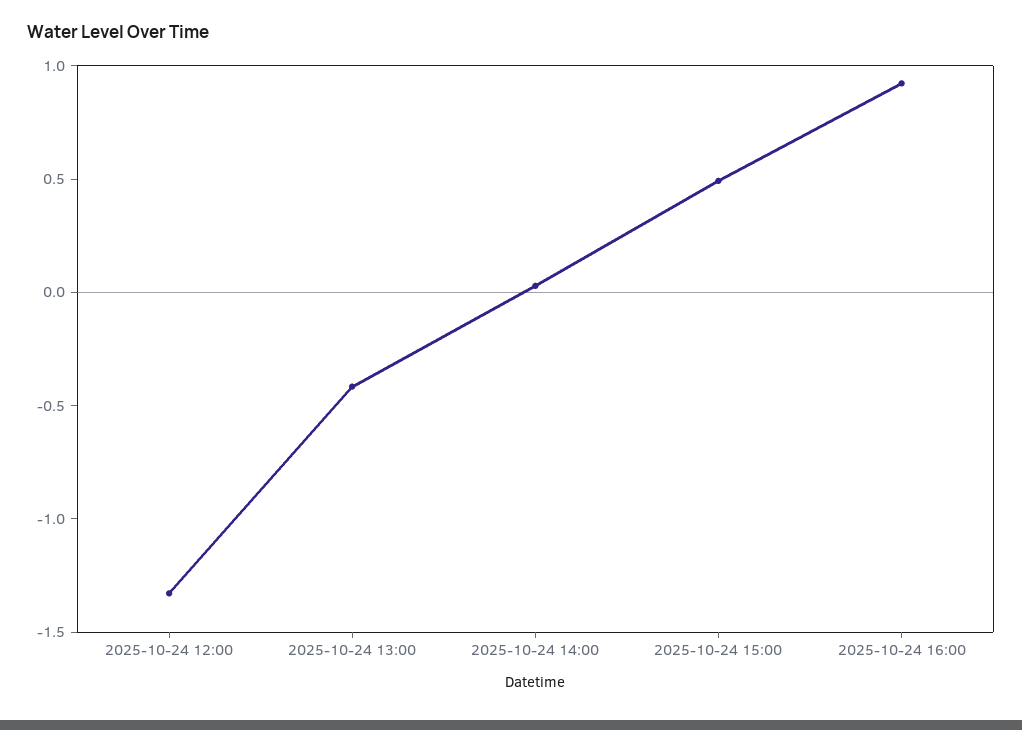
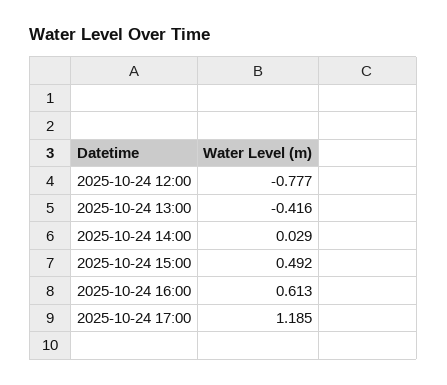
2025-10-24 12:00: -1.3 -> -0.777
2025-10-24 16:00: 0.9 -> 0.613
2025-10-24 17:00: none -> 1.185

